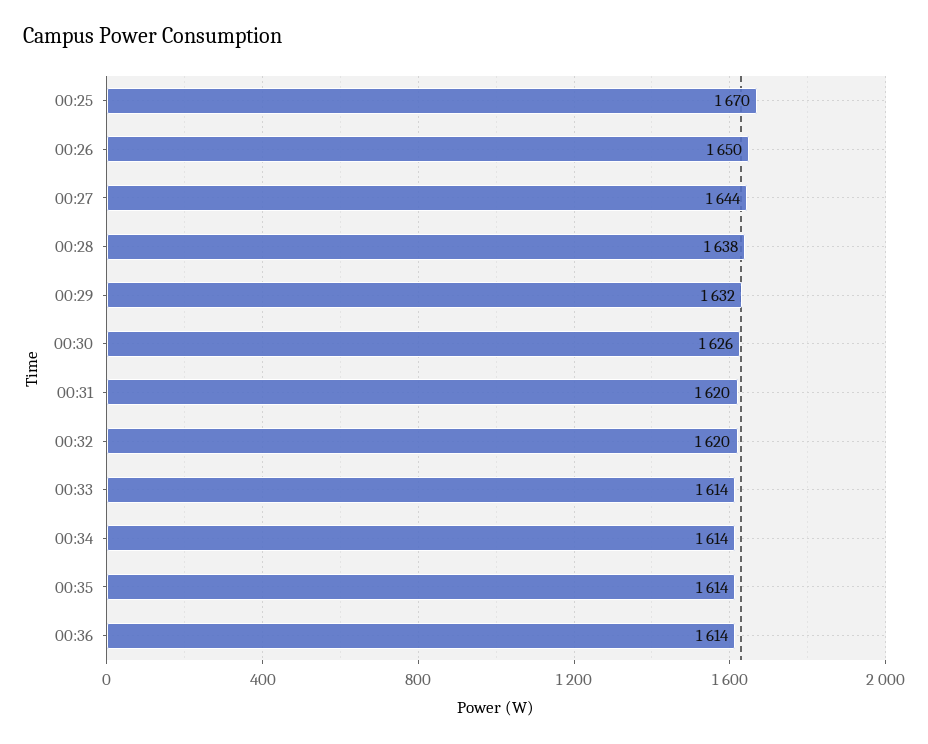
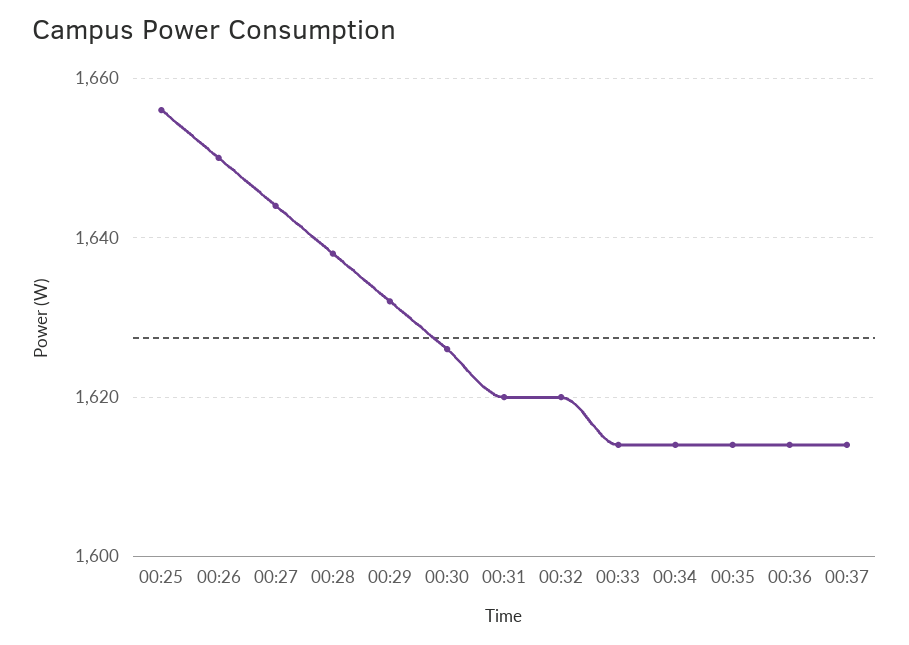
00:25: 1670 -> 1655
00:37: none -> 1615

